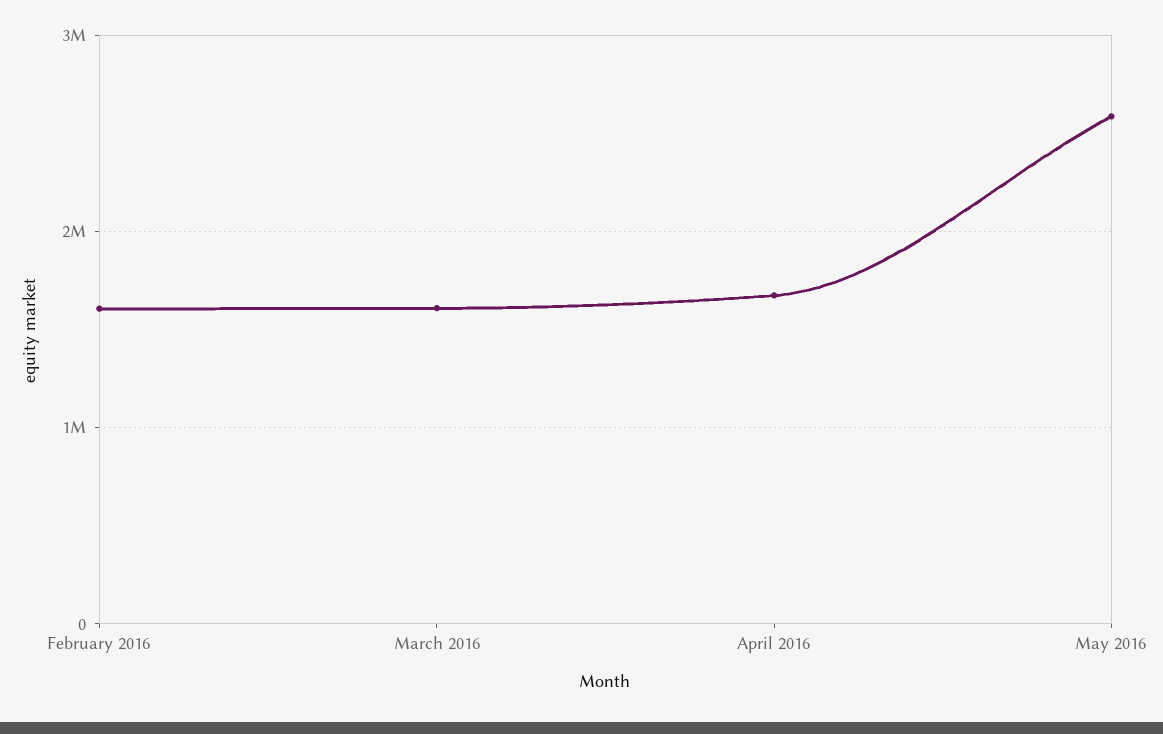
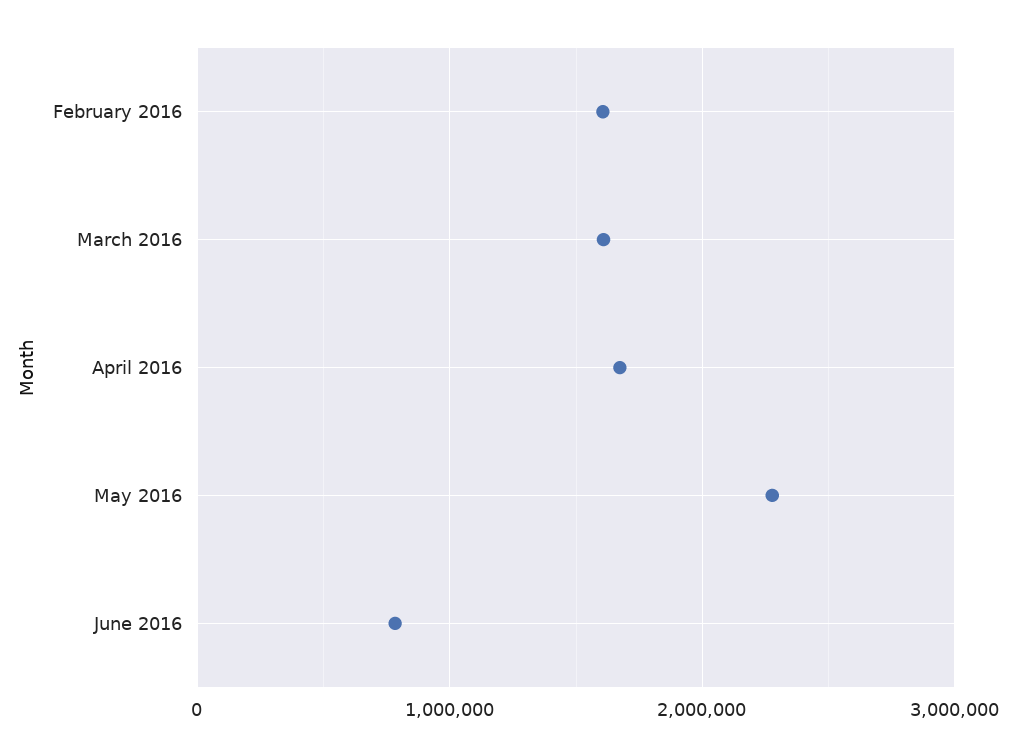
May 2016: 2600000 -> 2300000
June 2016: none -> 800000

